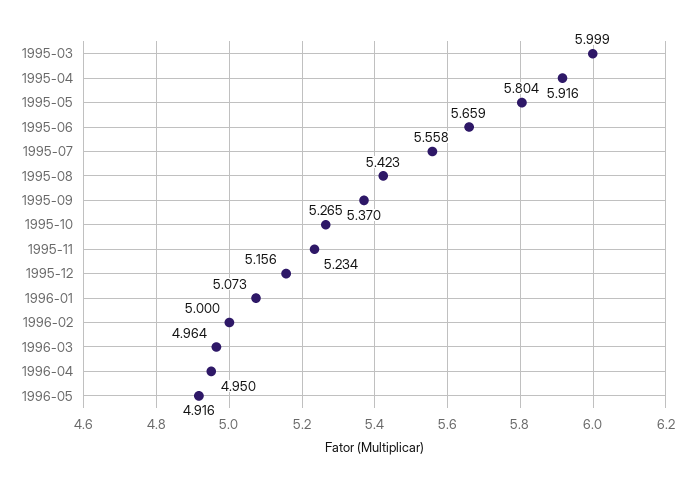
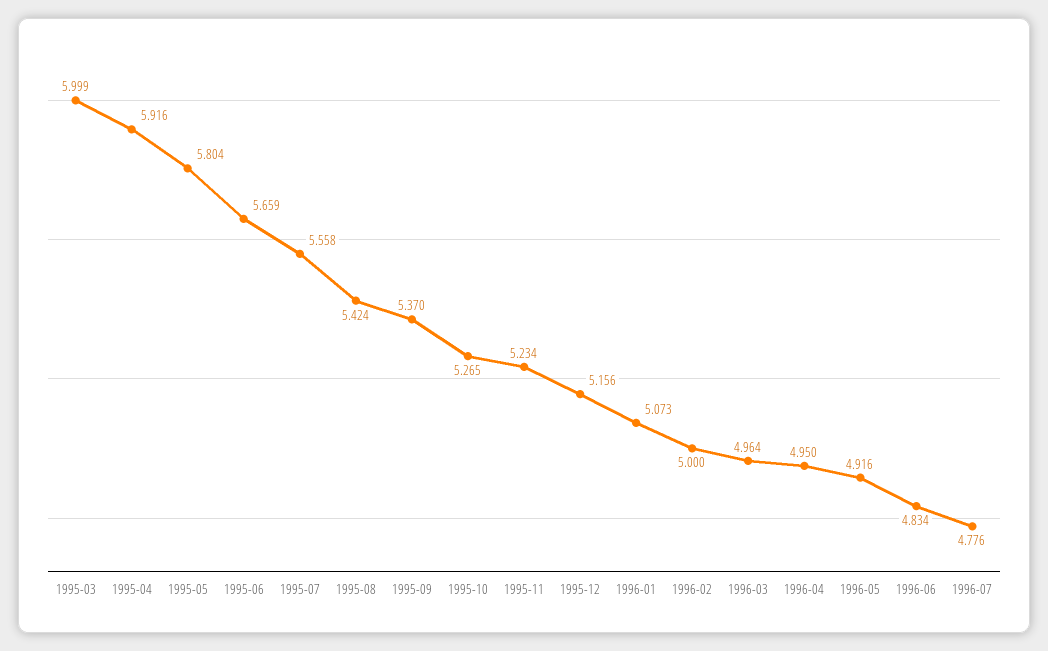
1995-08: 5.423 -> 5.424
1996-06: none -> 4.834
1996-07: none -> 4.776

